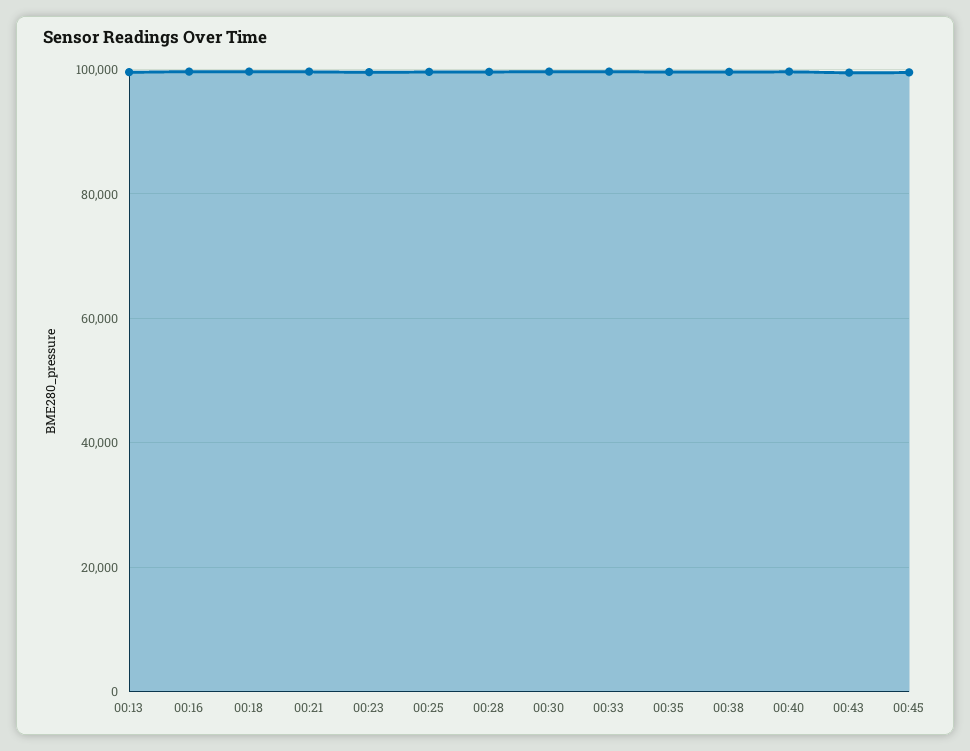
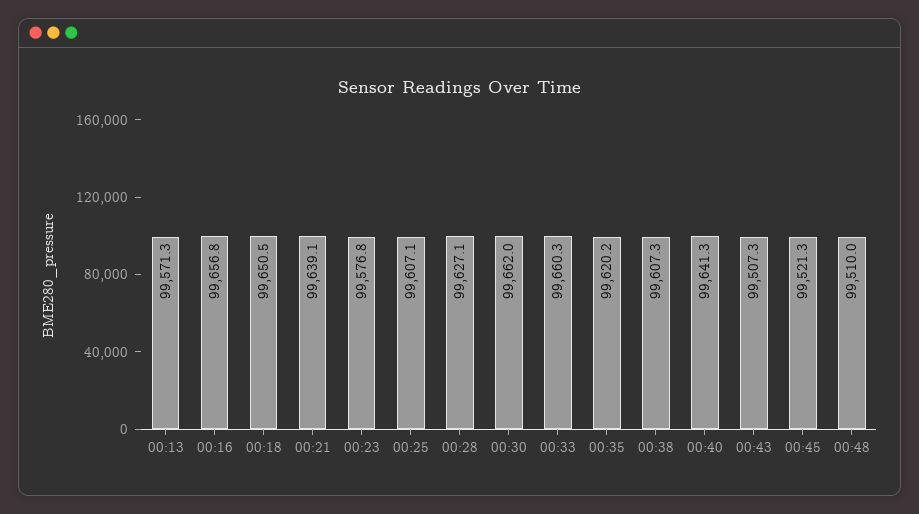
00:48: none -> 99510

